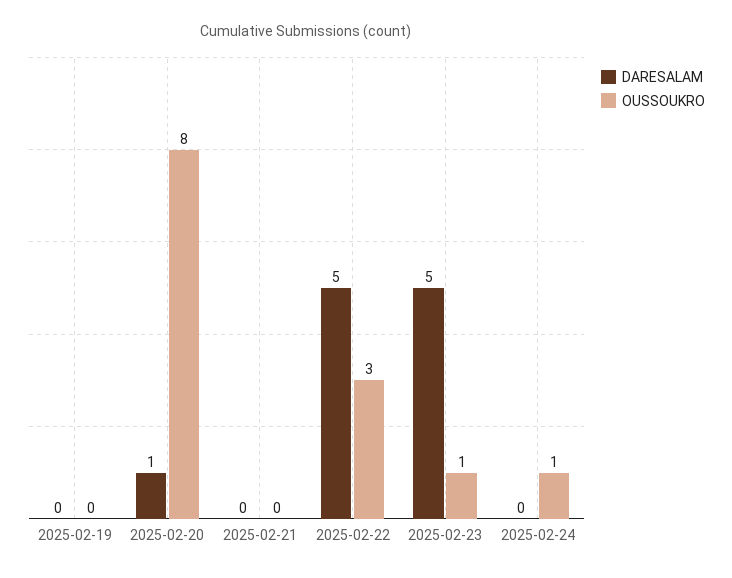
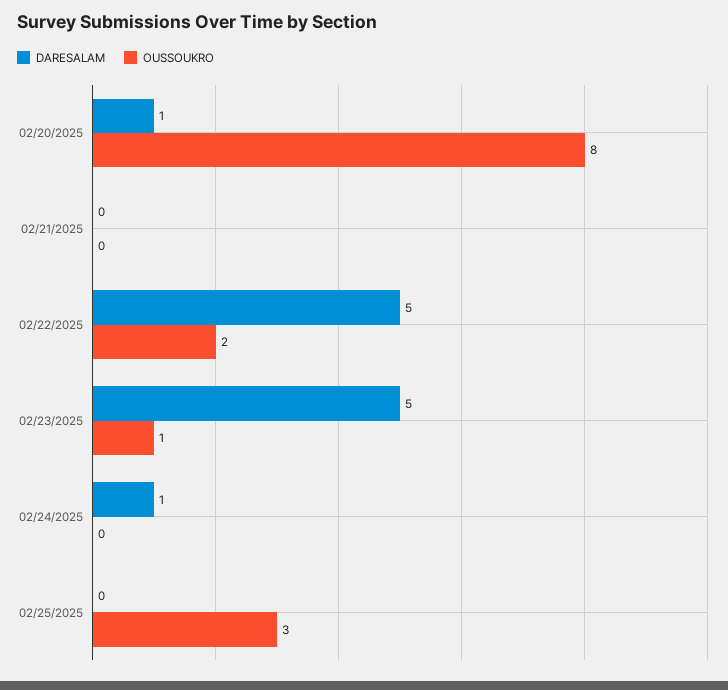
DARESALAM, 2025-02-19: 0 -> none
OUSSOUKRO, 2025-02-19: 0 -> none
OUSSOUKRO, 2025-02-22: 3 -> 2
DARESALAM, 2025-02-24: 0 -> 1
OUSSOUKRO, 2025-02-24: 1 -> 0
DARESALAM, 02/25/2025: none -> 0
OUSSOUKRO, 02/25/2025: none -> 3

